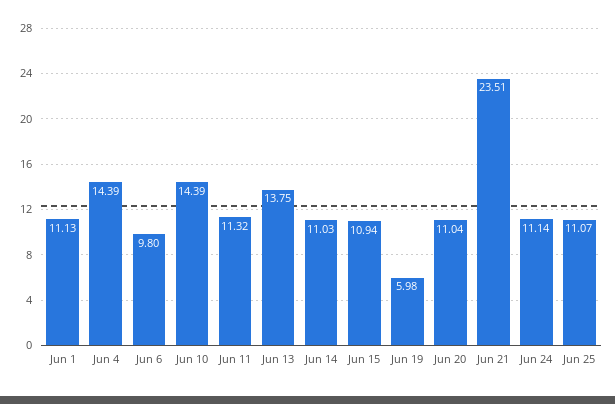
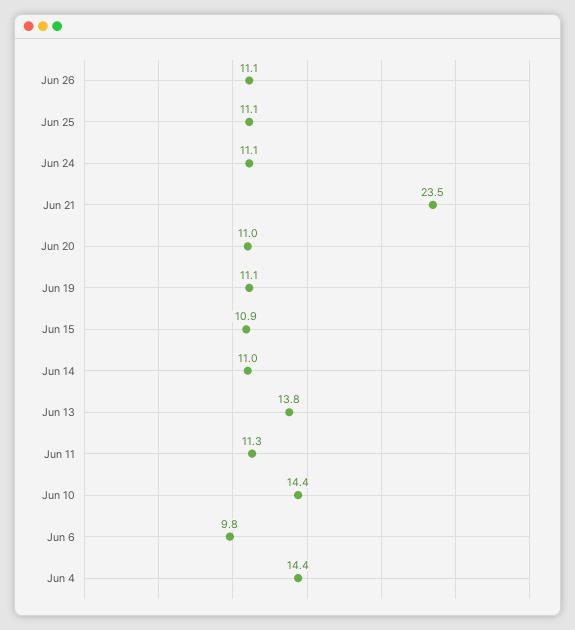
Jun 1: 11.13 -> none
Jun 19: 5.98 -> 11.1
Jun 26: none -> 11.1

